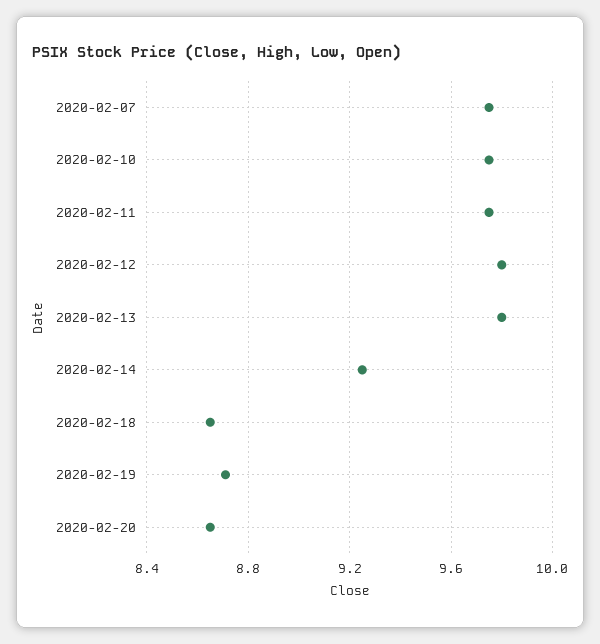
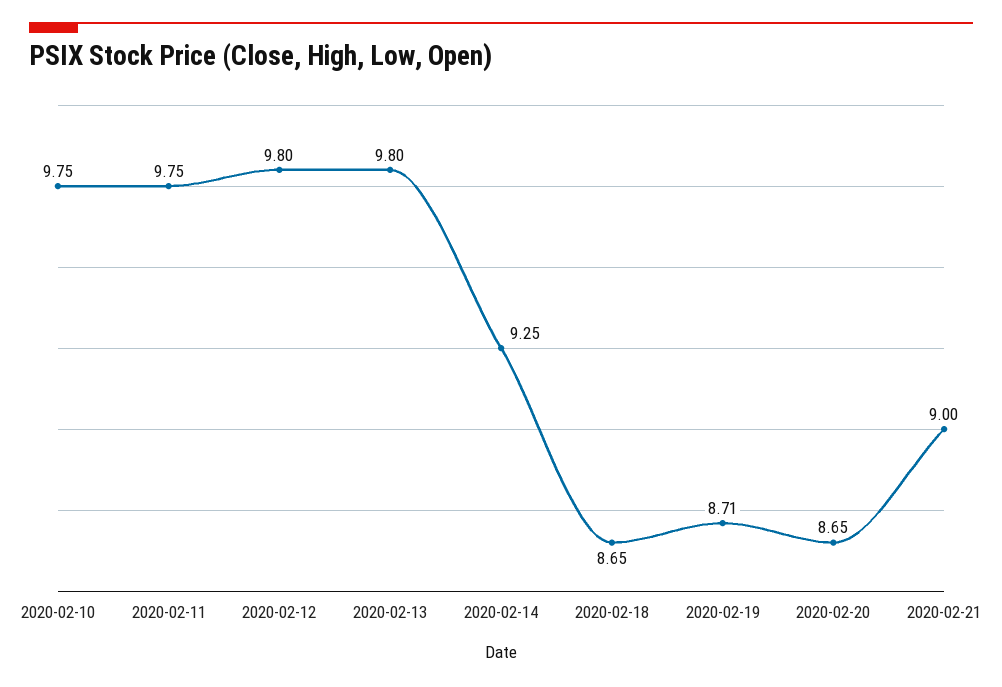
2020-02-07: 9.75 -> none
2020-02-21: none -> 9

